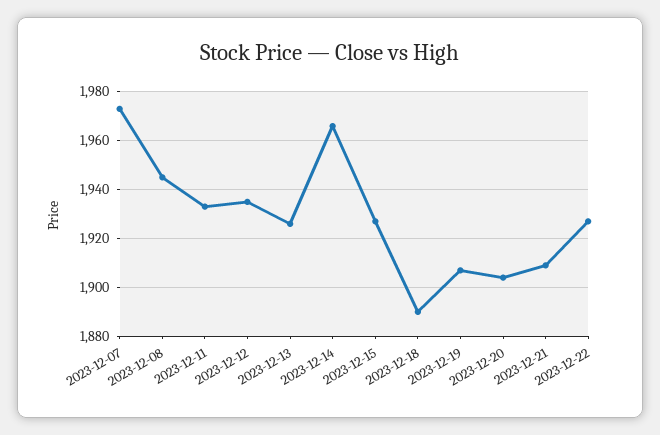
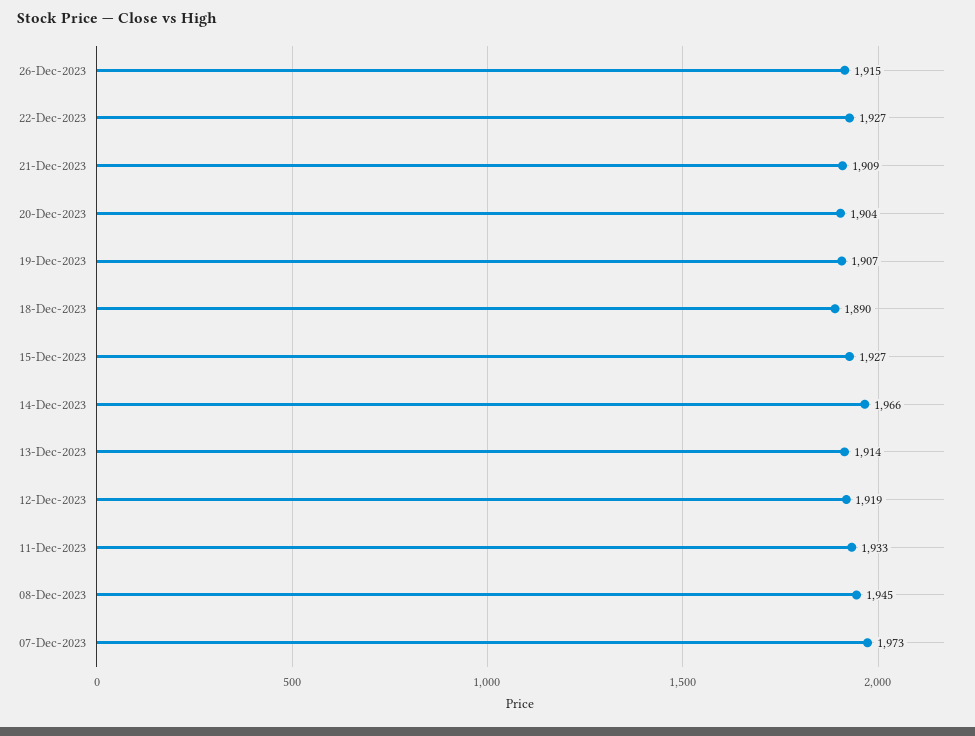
2023-12-12: 1935 -> 1919
2023-12-13: 1925 -> 1914
26-Dec-2023: none -> 1915

